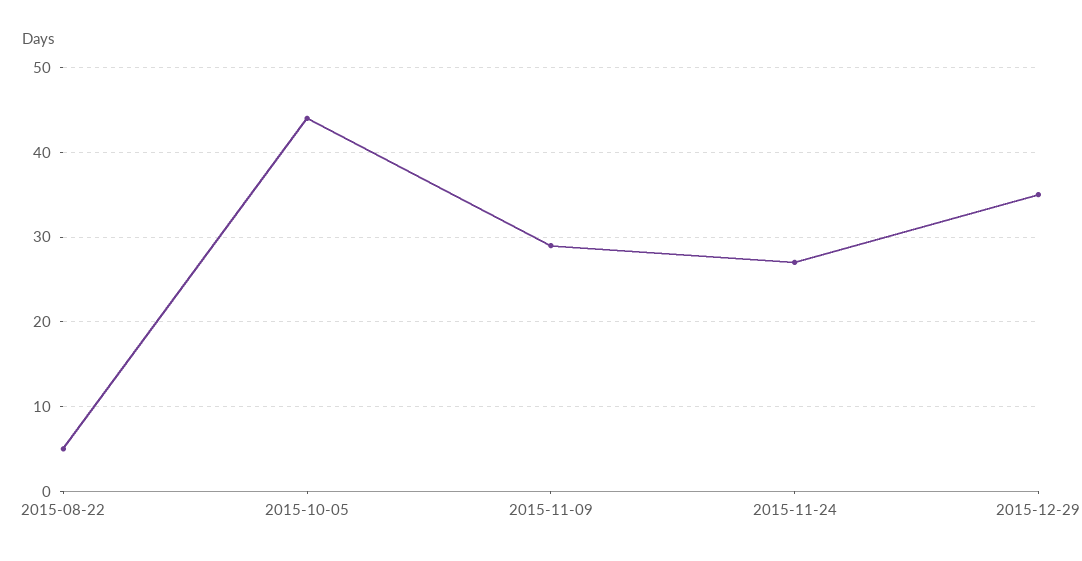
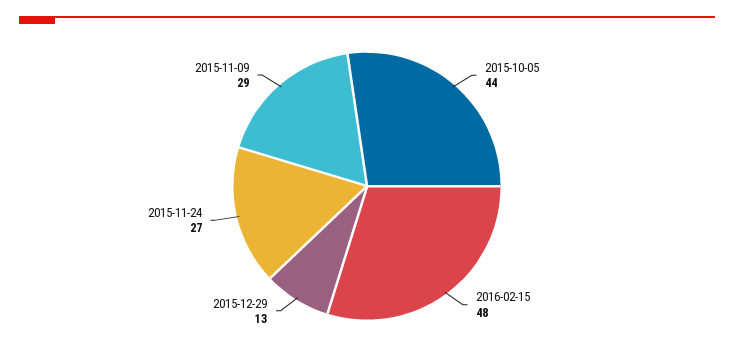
2015-08-22: 5 -> none
2015-12-29: 35 -> 13
2016-02-15: none -> 48

